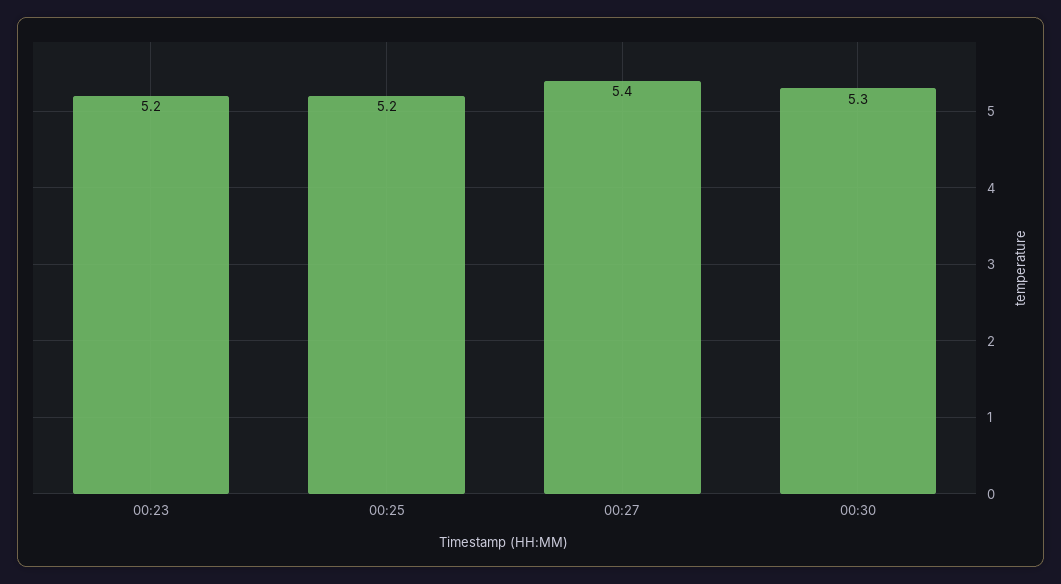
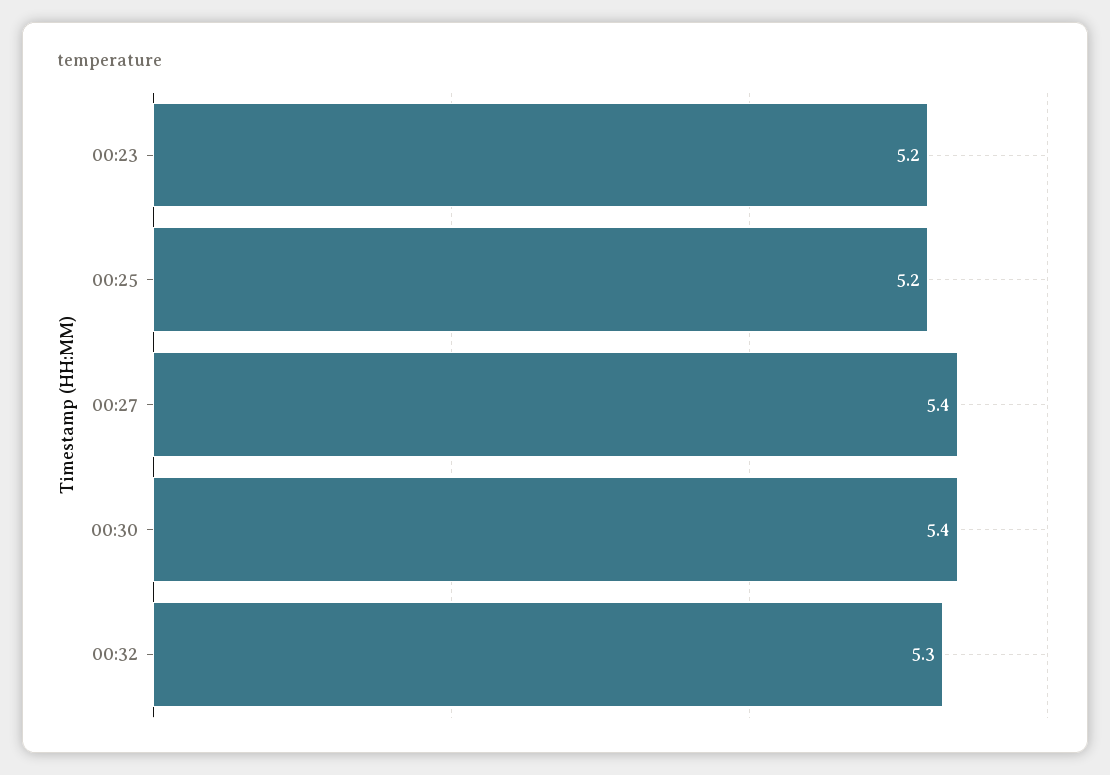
00:30: 5.3 -> 5.4
00:32: none -> 5.3

